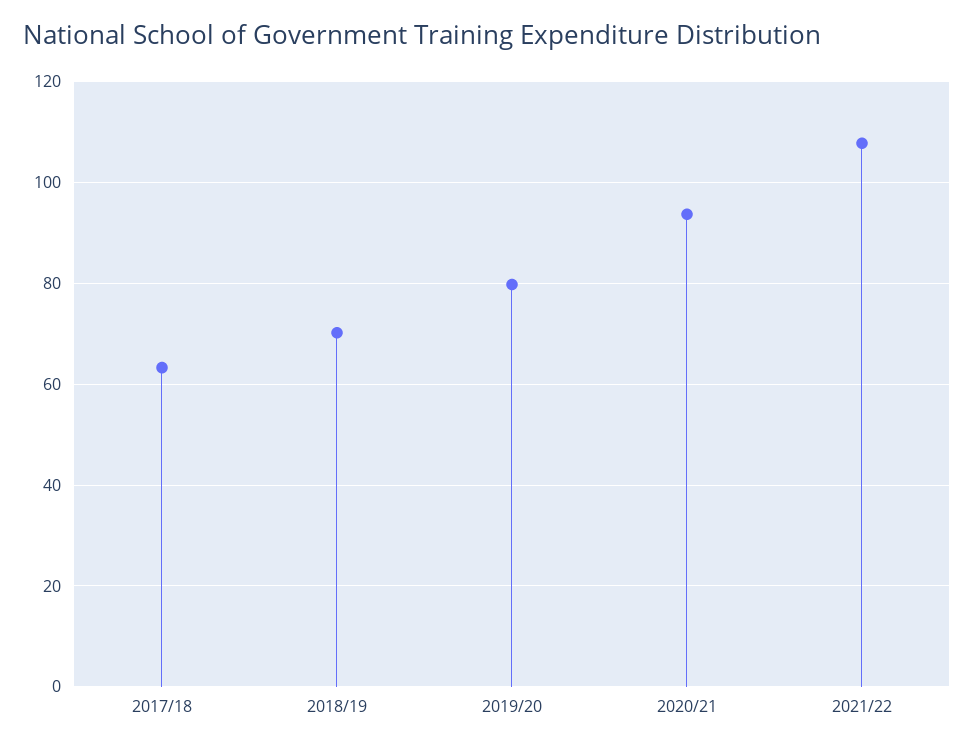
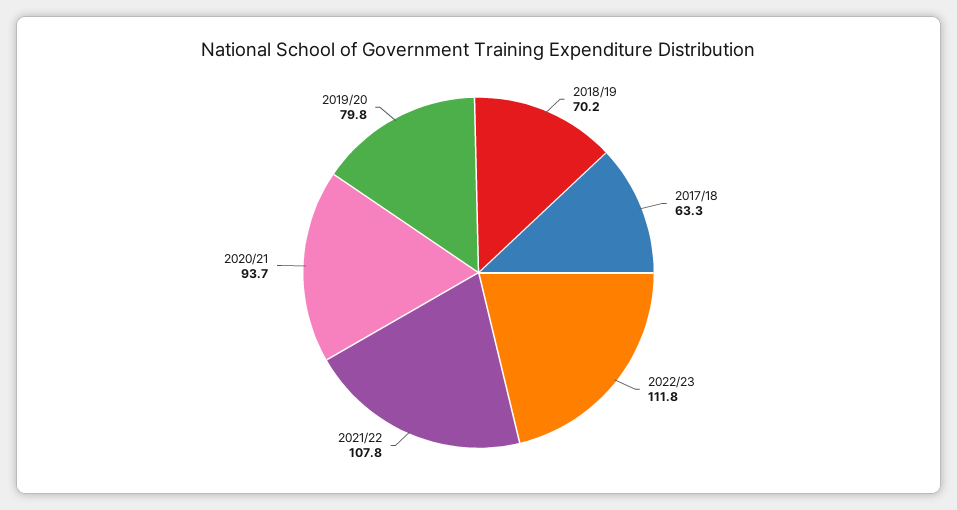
2022/23: none -> 111.8

